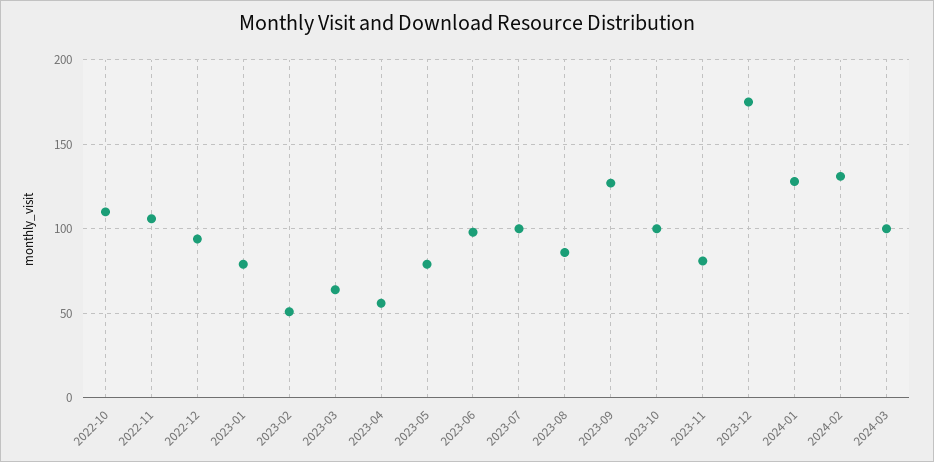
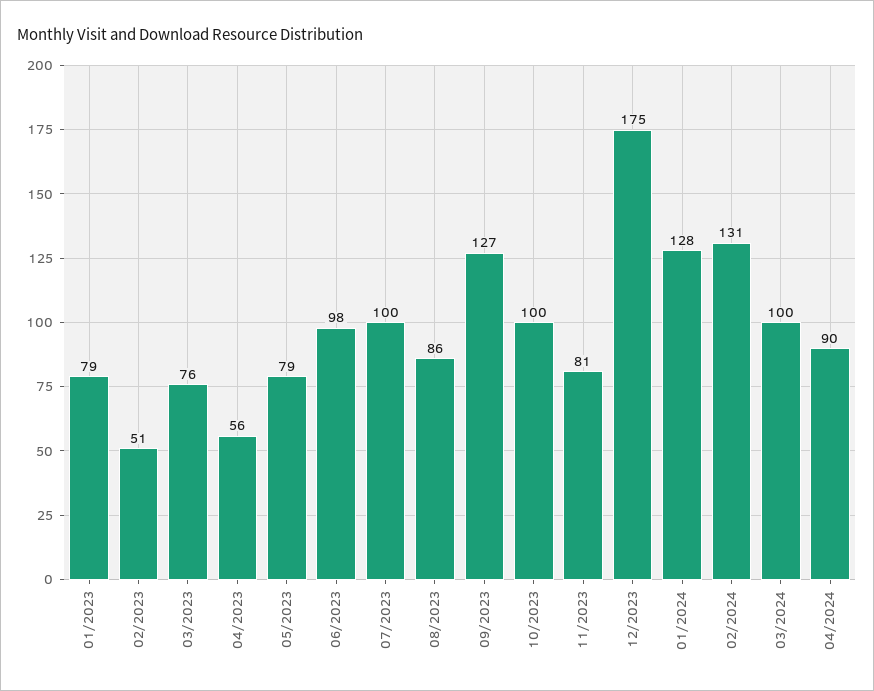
2022-10: 110 -> none
2022-11: 105 -> none
2022-12: 95 -> none
2023-03: 65 -> 76
04/2024: none -> 90

